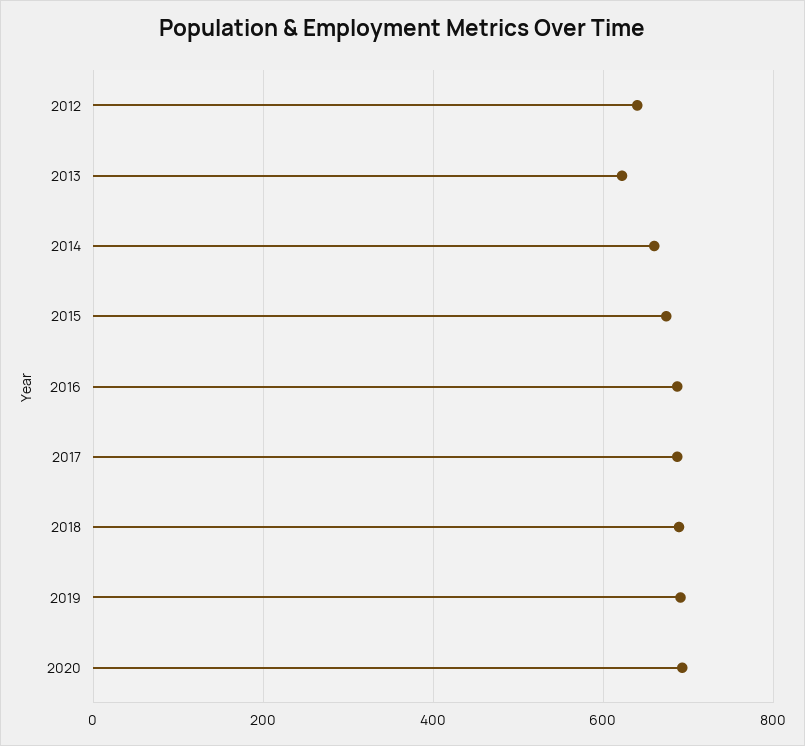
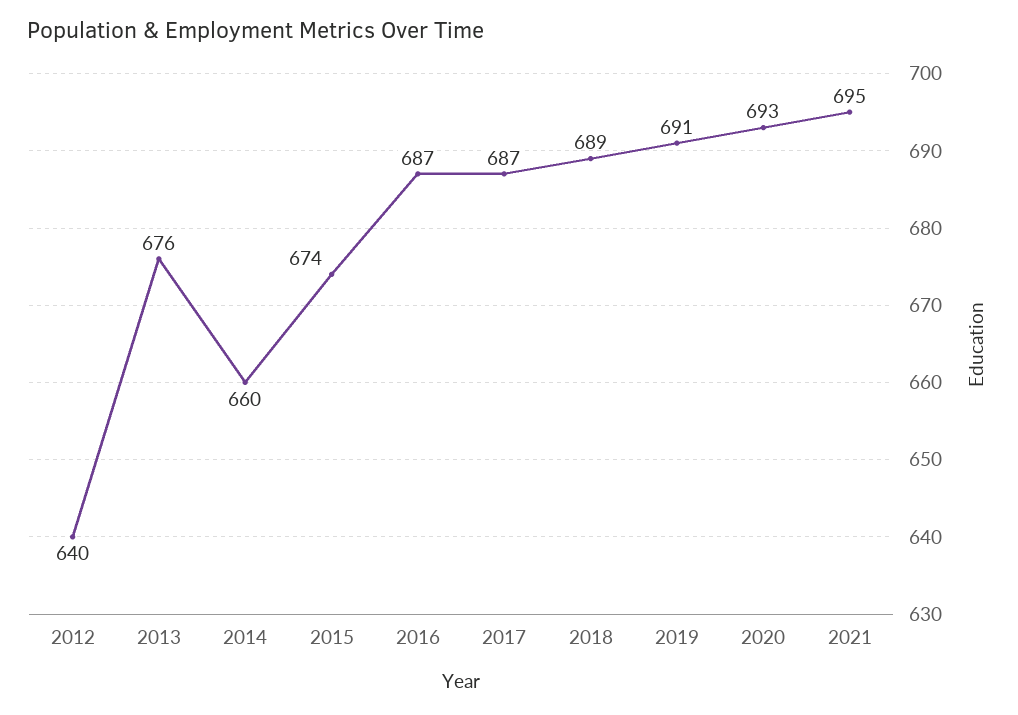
2013: 620 -> 676
2021: none -> 695

